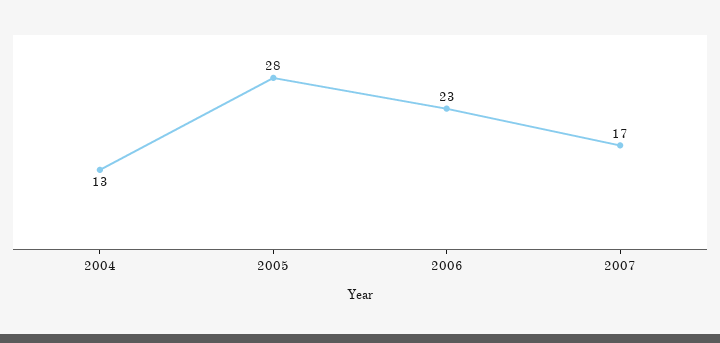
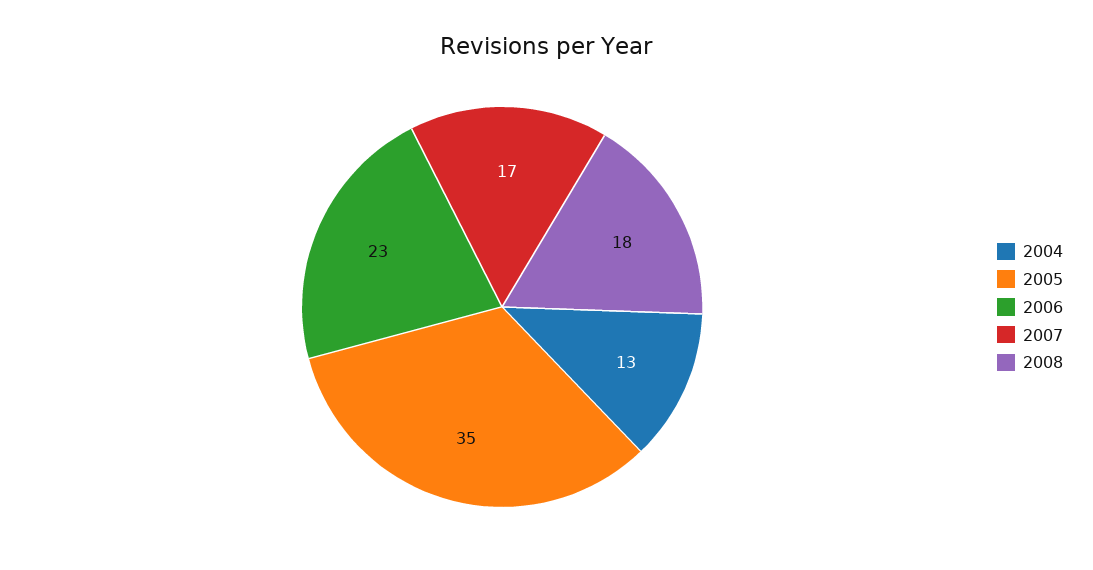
2005: 28 -> 35
2008: none -> 18

